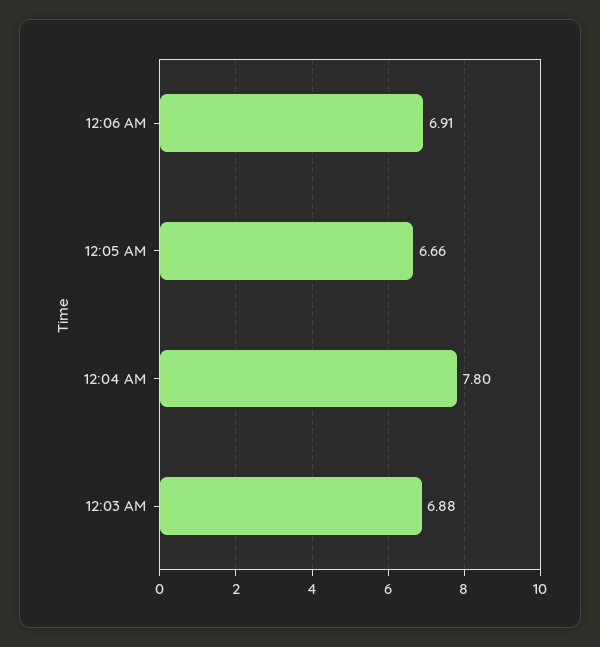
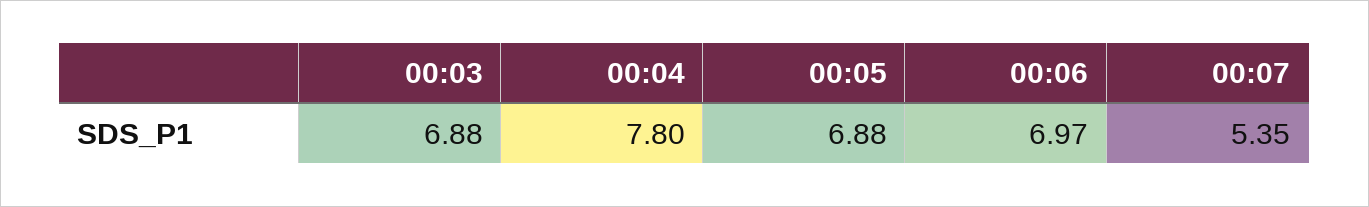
12:06 AM: 6.91 -> 6.97
12:05 AM: 6.66 -> 6.88
00:07: none -> 5.35

